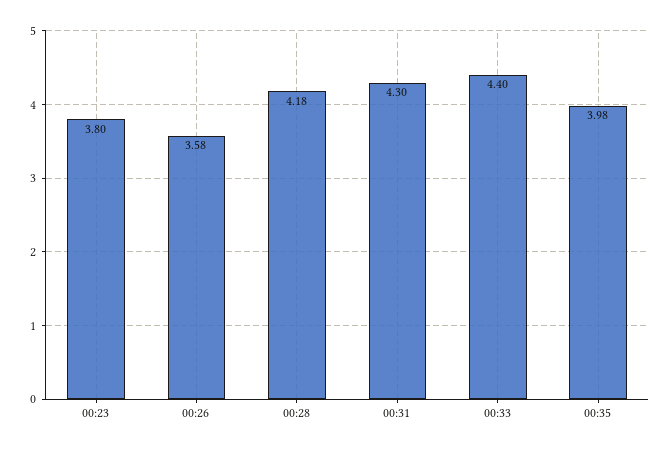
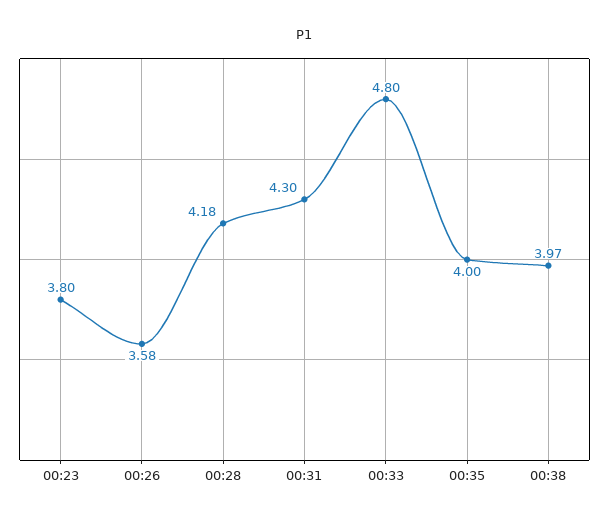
00:33: 4.4 -> 4.8
00:35: 3.98 -> 4
00:38: none -> 3.97

